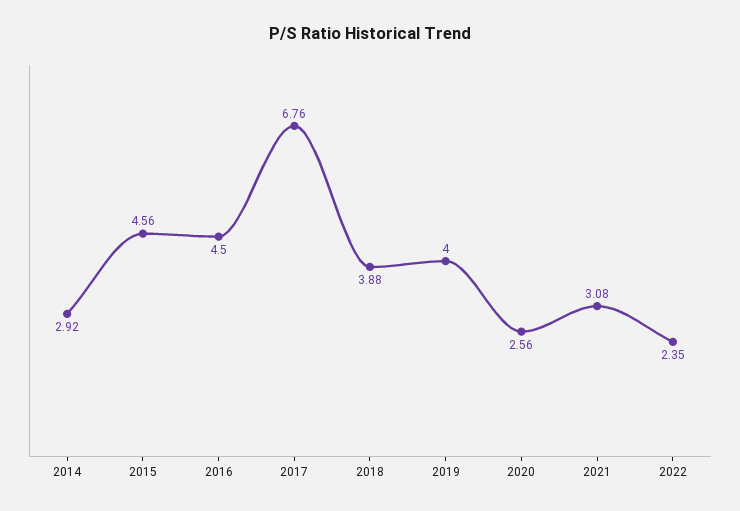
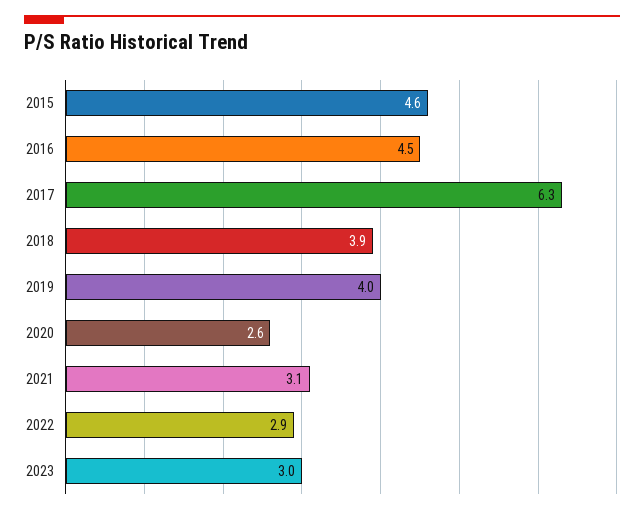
2014: 2.92 -> none
2017: 6.76 -> 6.3
2022: 2.35 -> 2.9
2023: none -> 3

